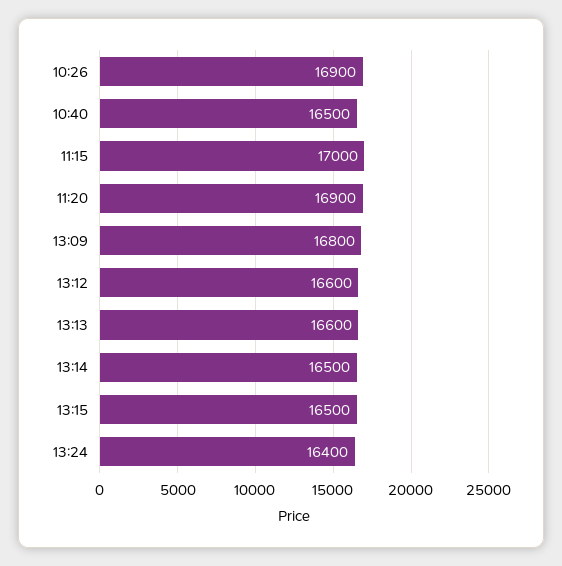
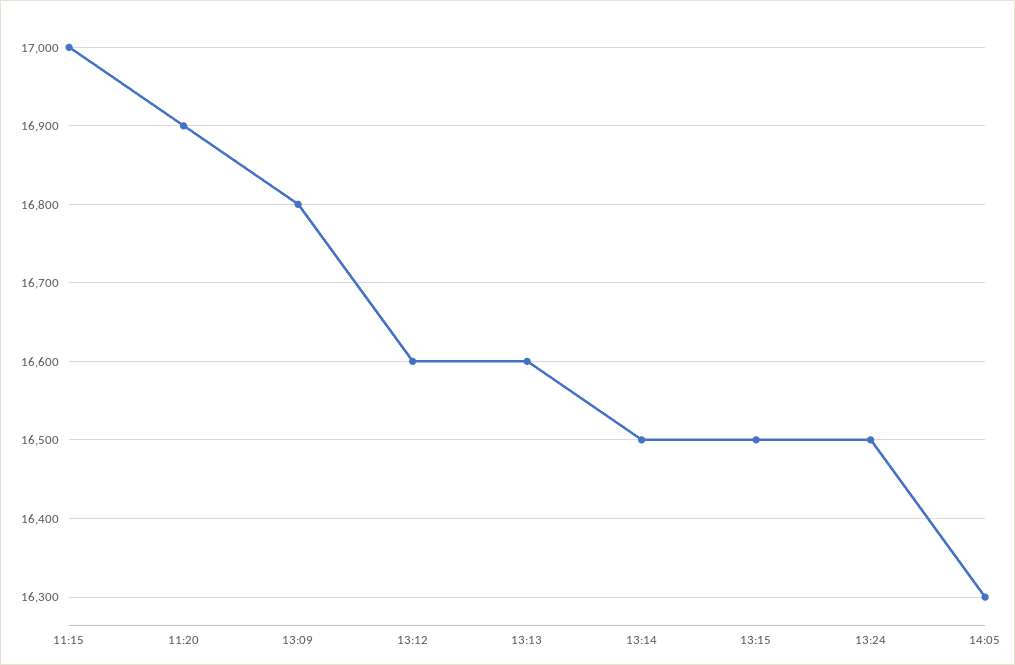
10:26: 16900 -> none
10:40: 16500 -> none
13:24: 16400 -> 16500
14:05: none -> 16300

